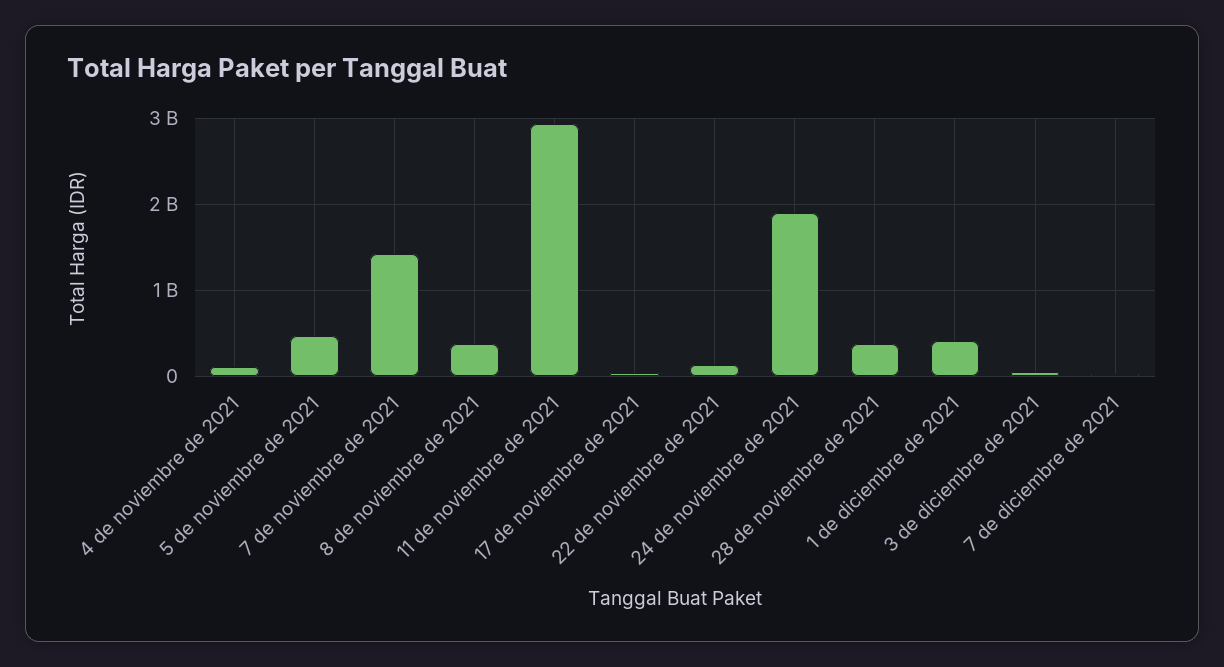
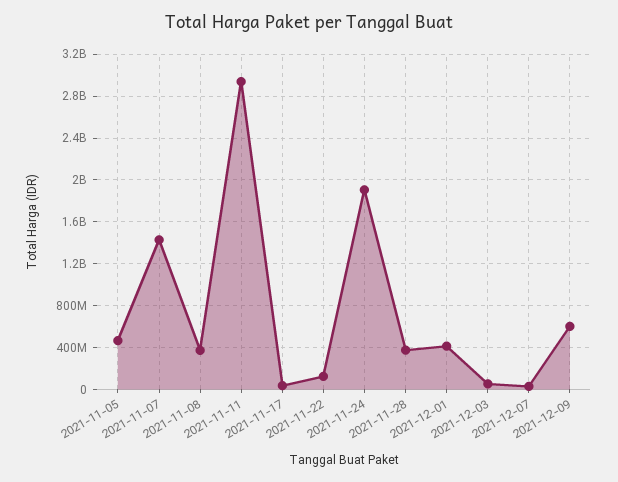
4 de noviembre de 2021: 100000000 -> none
2021-12-09: none -> 600000000

